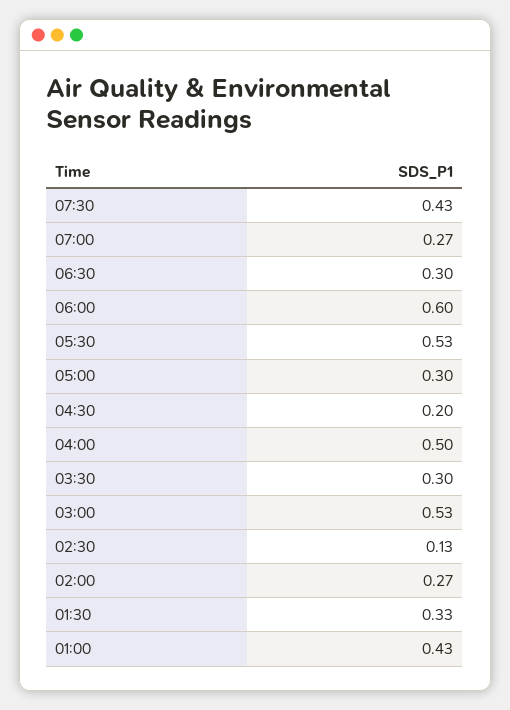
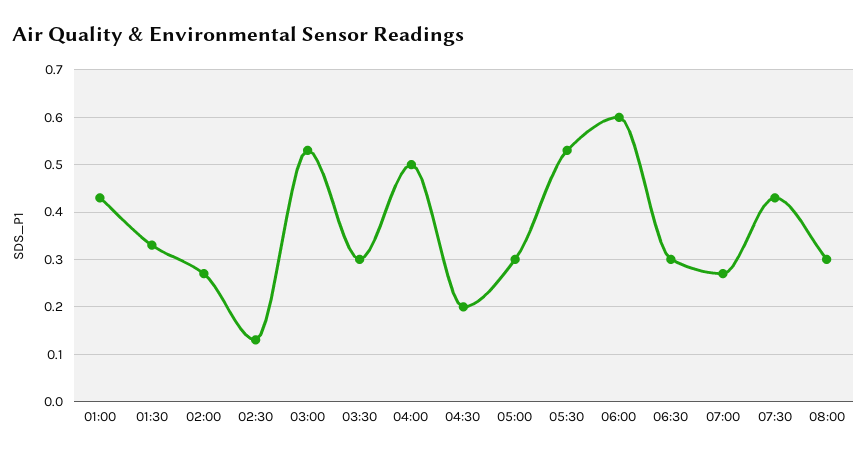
08:00: none -> 0.3

